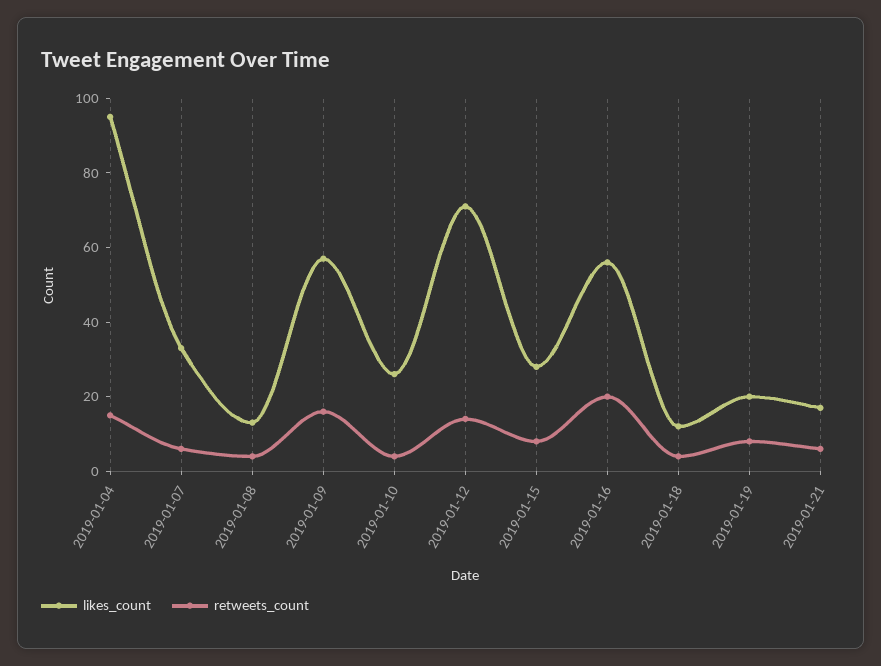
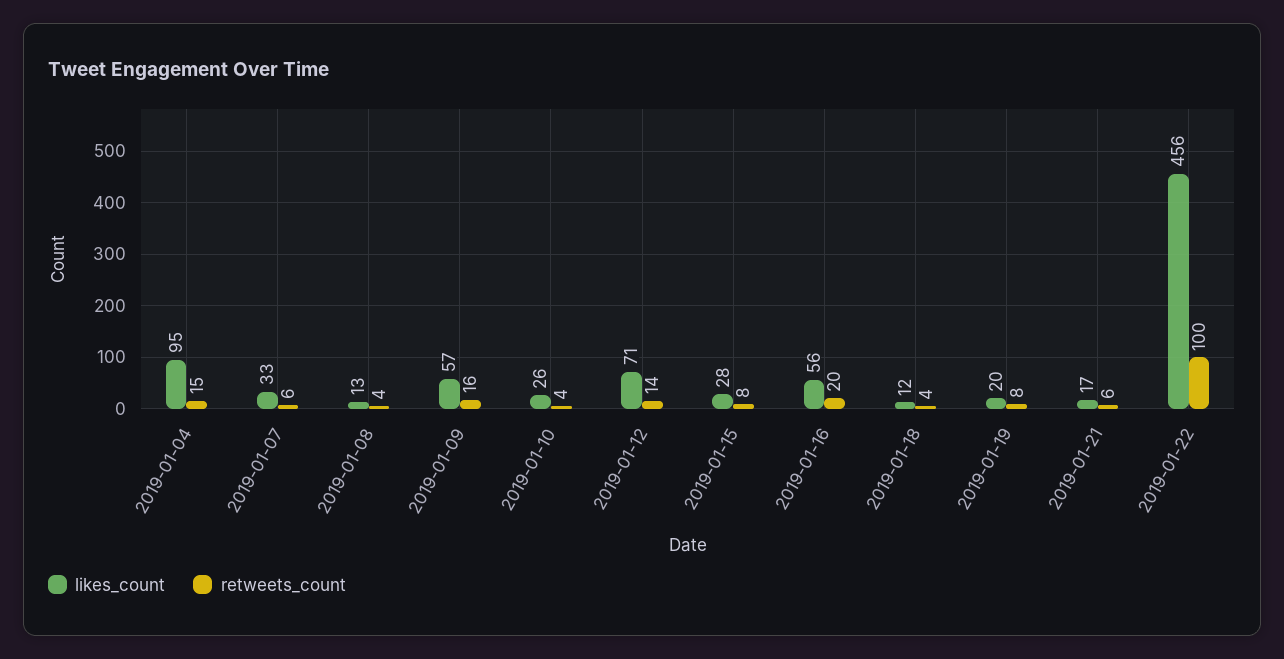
likes_count, 2019-01-22: none -> 456
retweets_count, 2019-01-22: none -> 100

